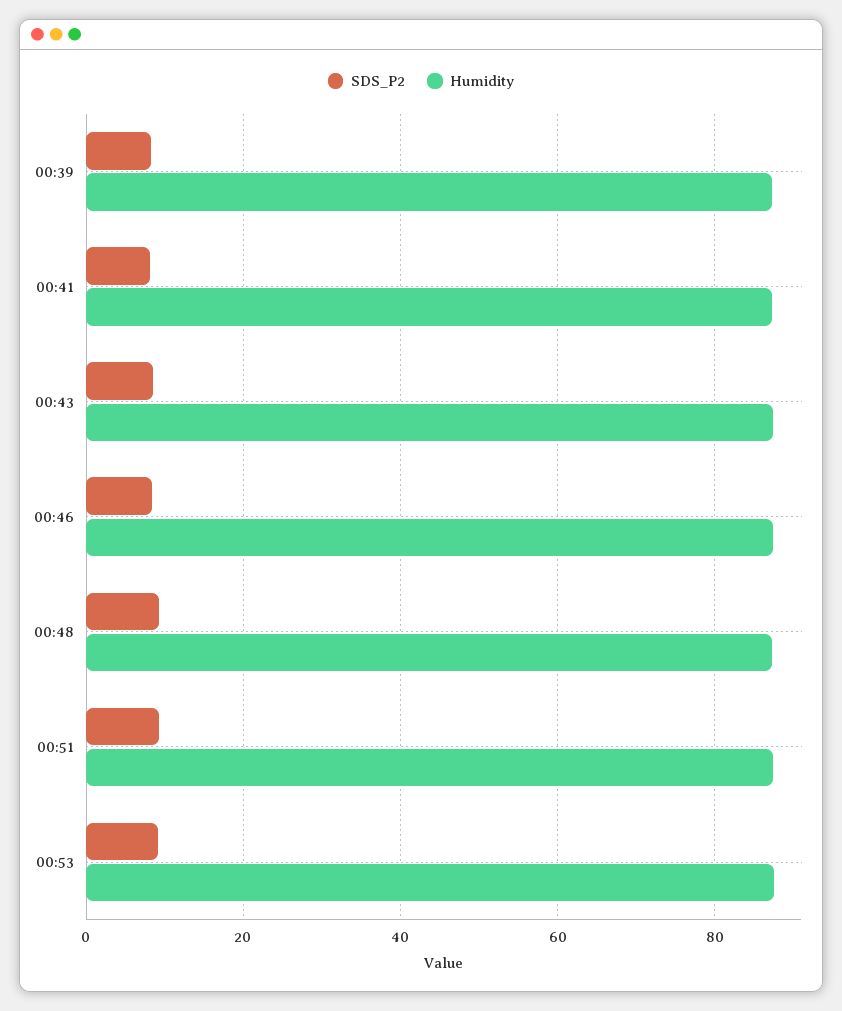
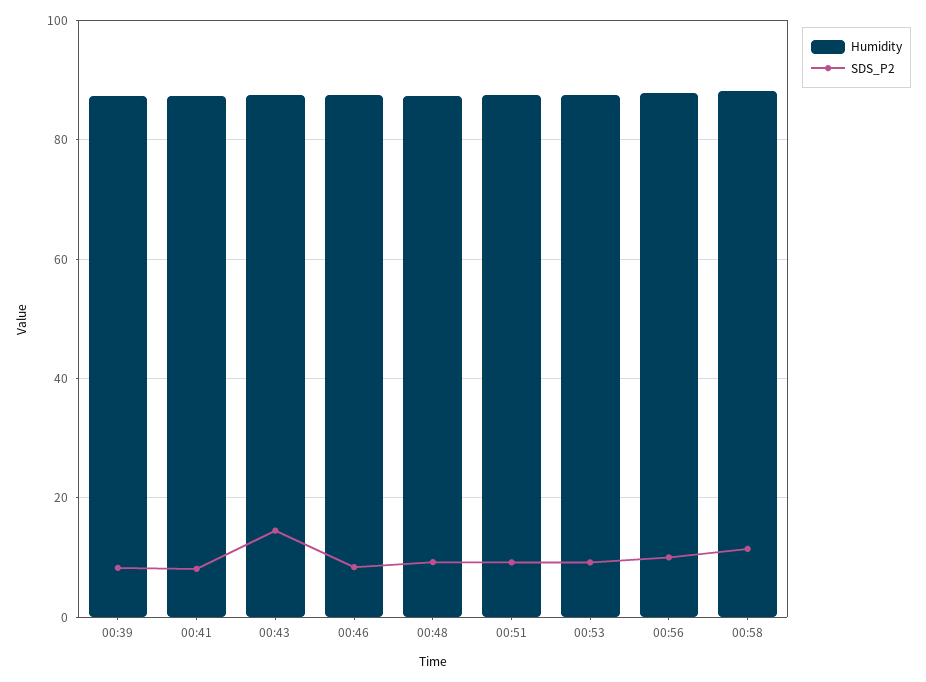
SDS_P2, 00:43: 8 -> 14
Humidity, 00:56: none -> 88
SDS_P2, 00:56: none -> 10
Humidity, 00:58: none -> 88
SDS_P2, 00:58: none -> 12

